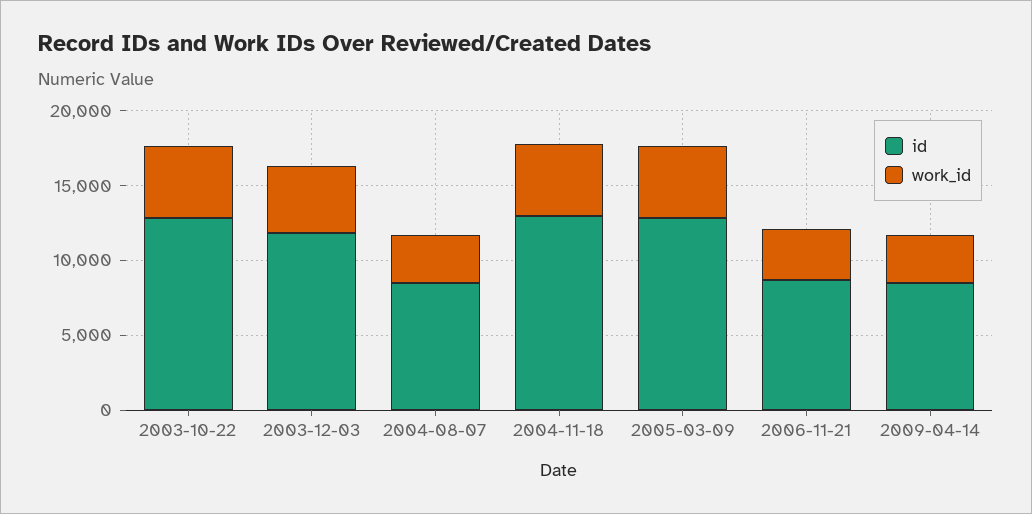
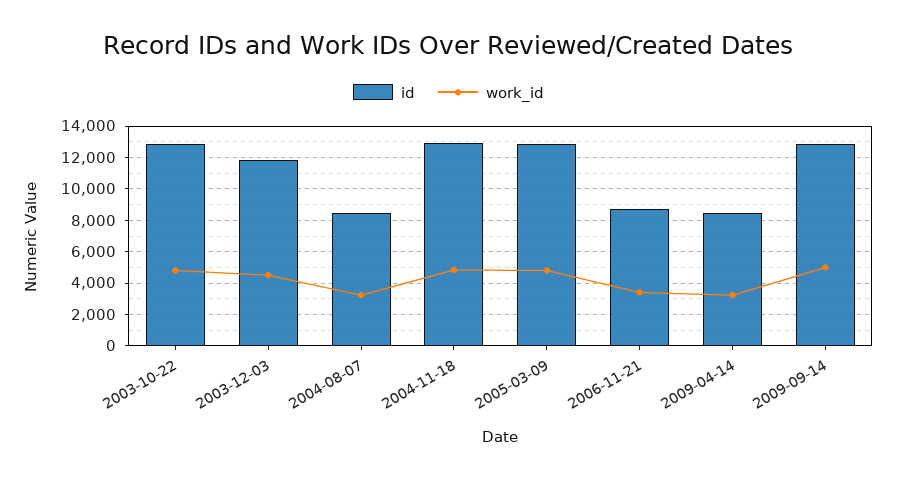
id, 2009-09-14: none -> 13000
work_id, 2009-09-14: none -> 5000

